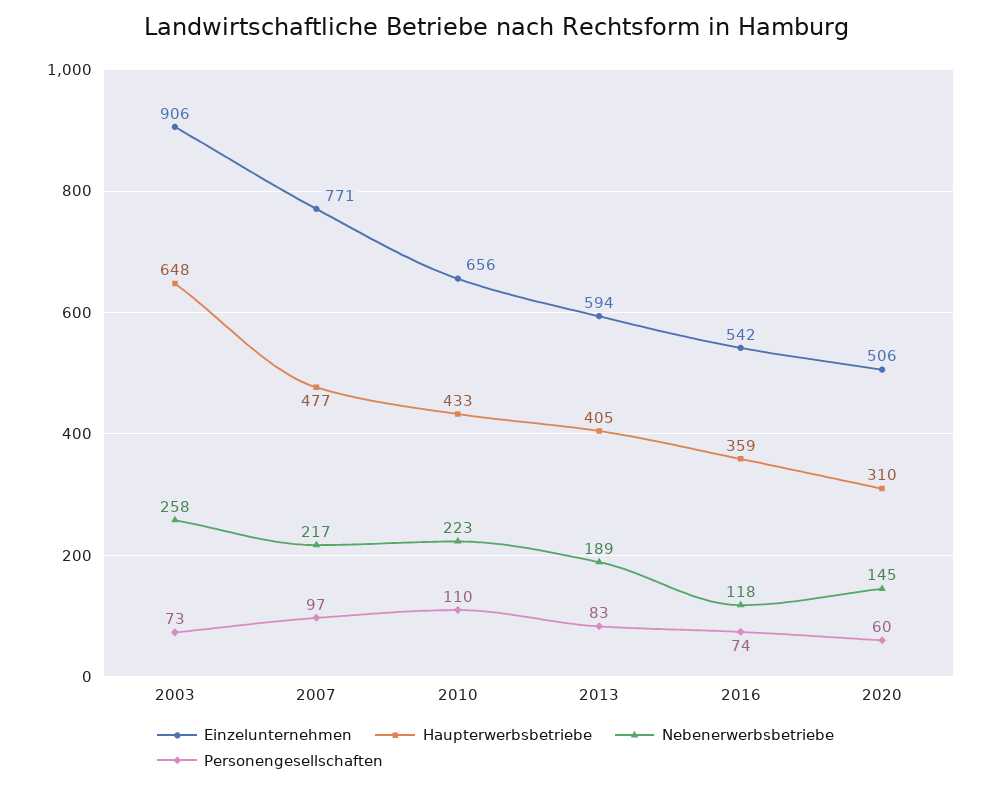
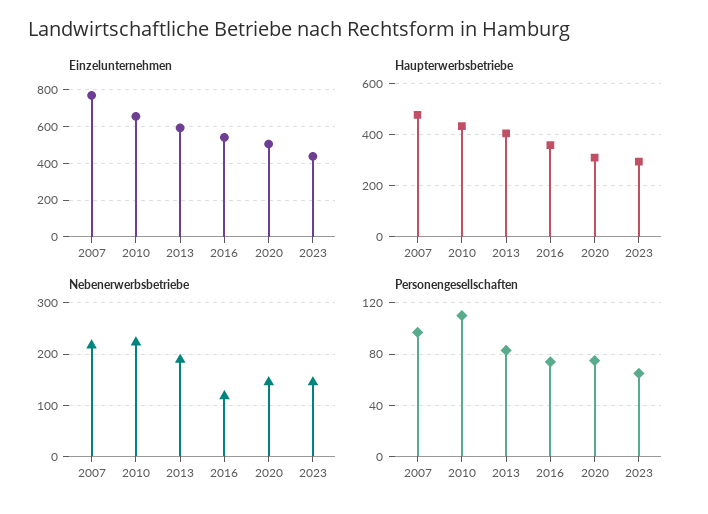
Einzelunternehmen, 2003: 906 -> none
Haupterwerbsbetriebe, 2003: 648 -> none
Nebenerwerbsbetriebe, 2003: 258 -> none
Personengesellschaften, 2003: 73 -> none
Personengesellschaften, 2020: 60 -> 75
Einzelunternehmen, 2023: none -> 450
Haupterwerbsbetriebe, 2023: none -> 300
Nebenerwerbsbetriebe, 2023: none -> 140
Personengesellschaften, 2023: none -> 65

